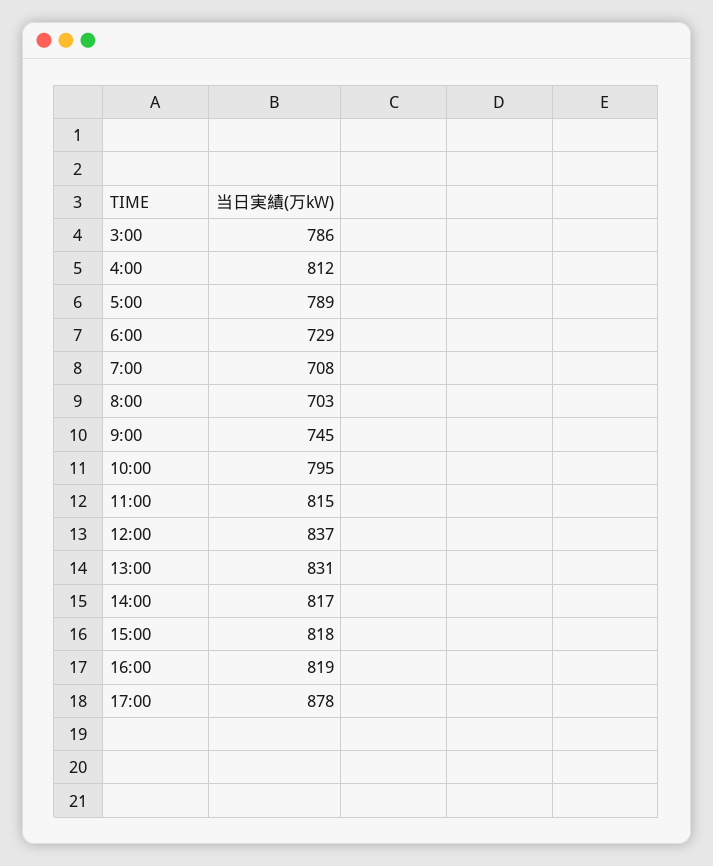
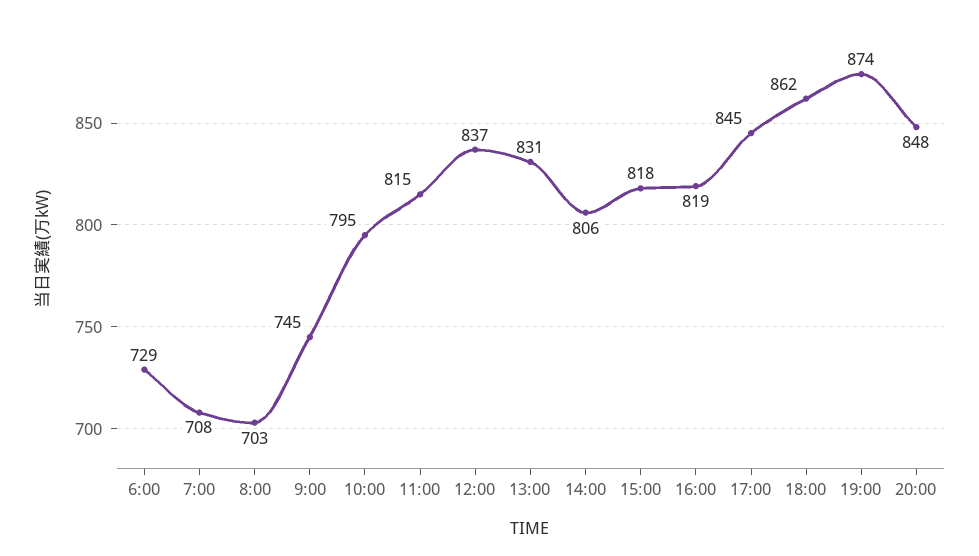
3:00: 786 -> none
4:00: 812 -> none
5:00: 789 -> none
14:00: 817 -> 806
17:00: 878 -> 845
18:00: none -> 862
19:00: none -> 874
20:00: none -> 848

